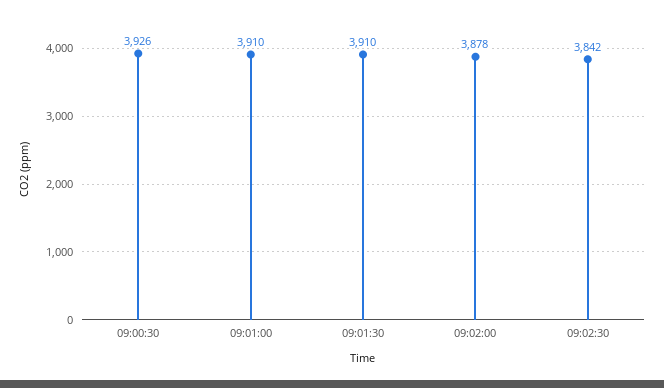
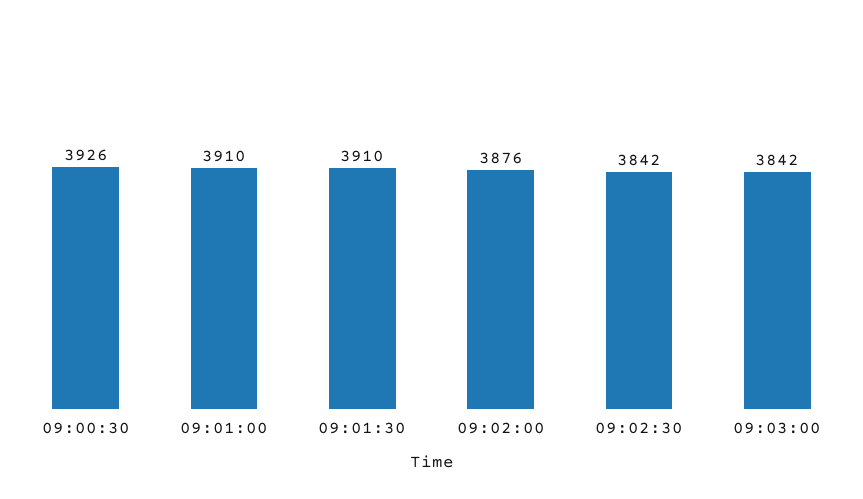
09:02:00: 3878 -> 3876
09:03:00: none -> 3842

